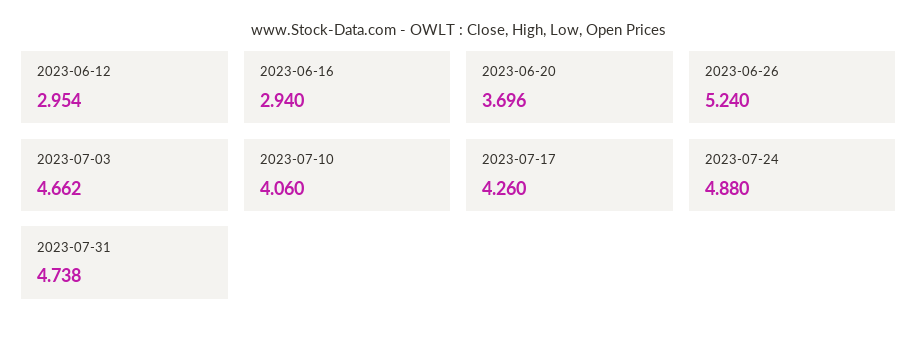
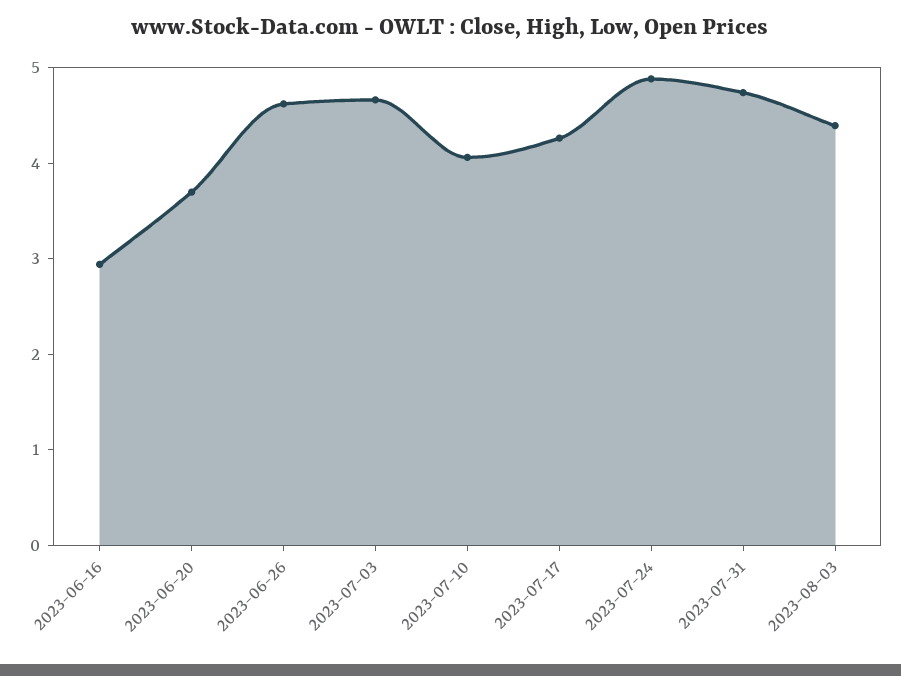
2023-06-12: 2.954 -> none
2023-06-26: 5.24 -> 4.6
2023-08-03: none -> 4.4

